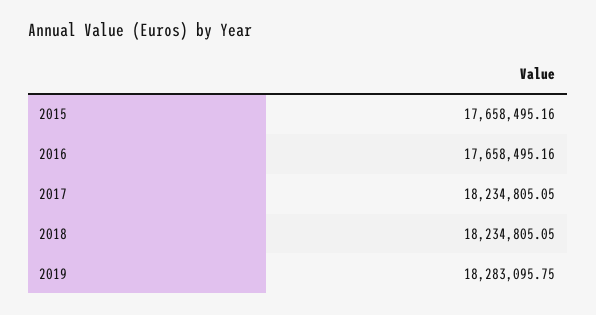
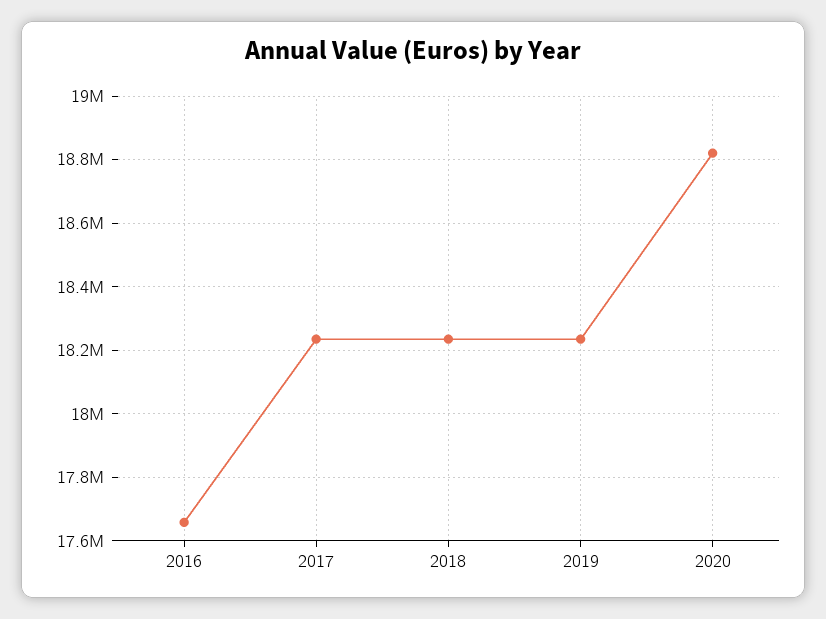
2015: 17658495.16 -> none
2019: 18283095.75 -> 18240000
2020: none -> 18820000

